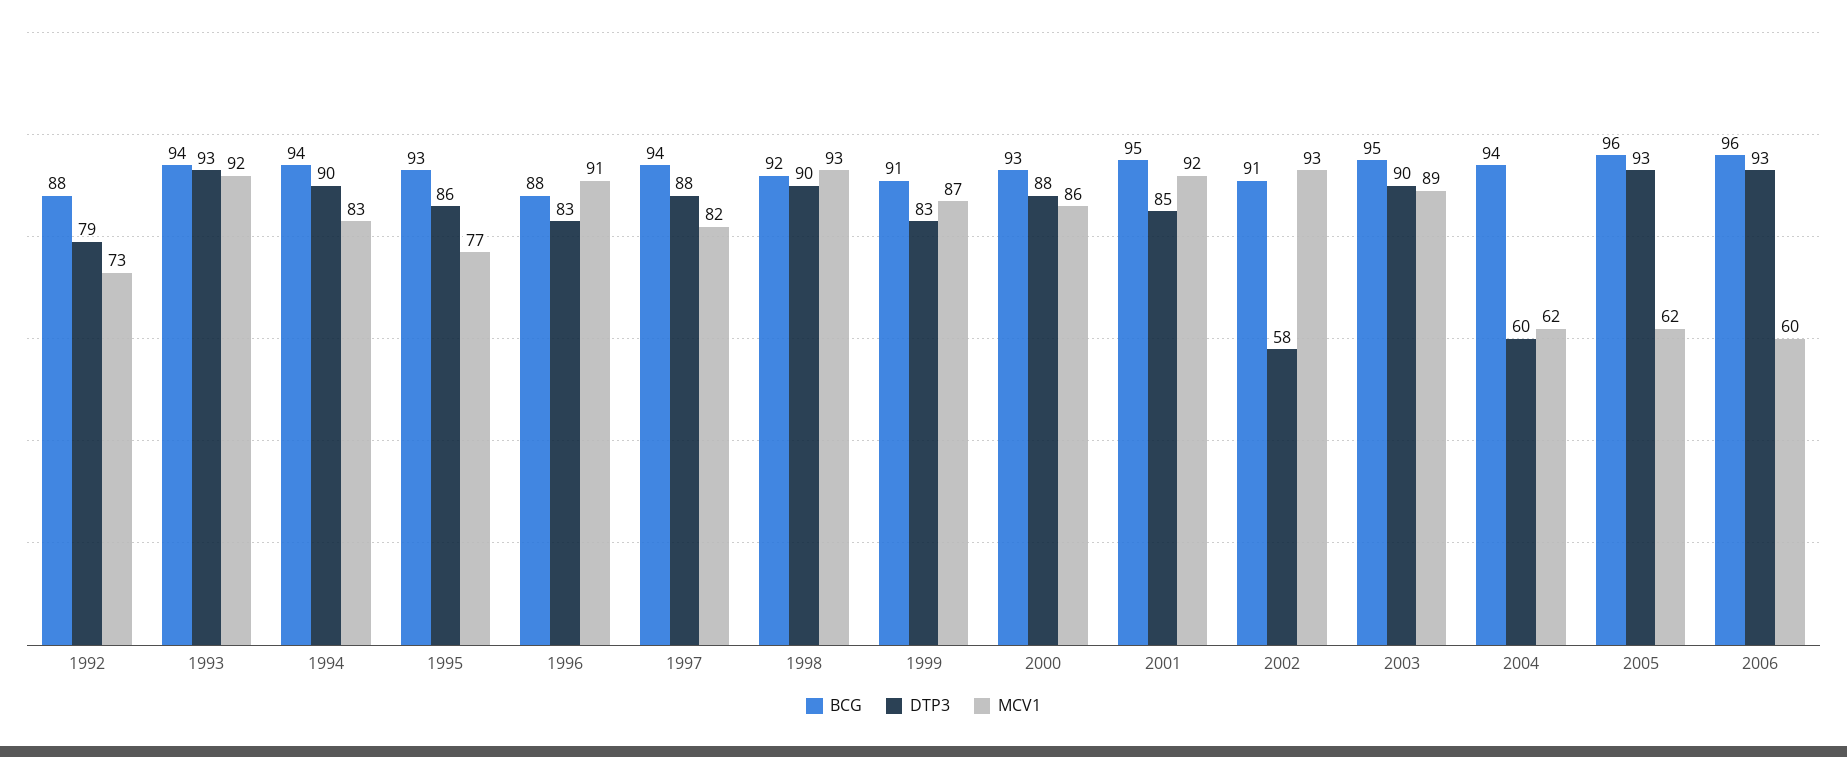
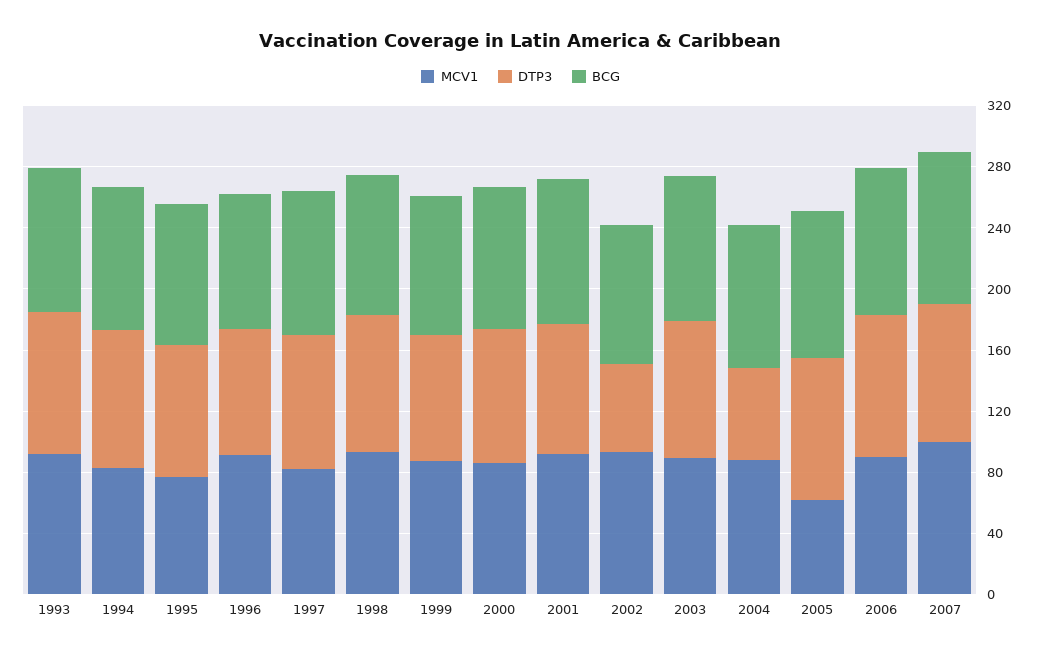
BCG, 1992: 88 -> none
DTP3, 1992: 79 -> none
MCV1, 1992: 73 -> none
MCV1, 2004: 62 -> 90
MCV1, 2006: 60 -> 90
MCV1, 2007: none -> 100
DTP3, 2007: none -> 90
BCG, 2007: none -> 100

